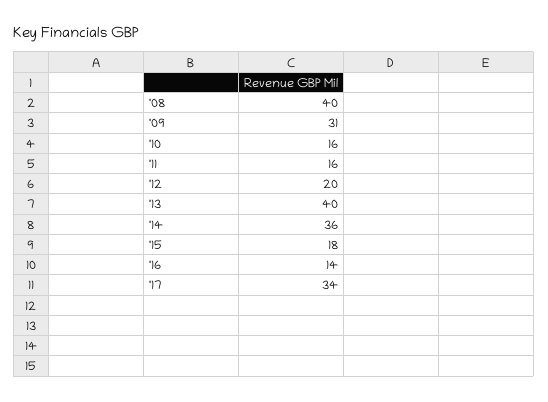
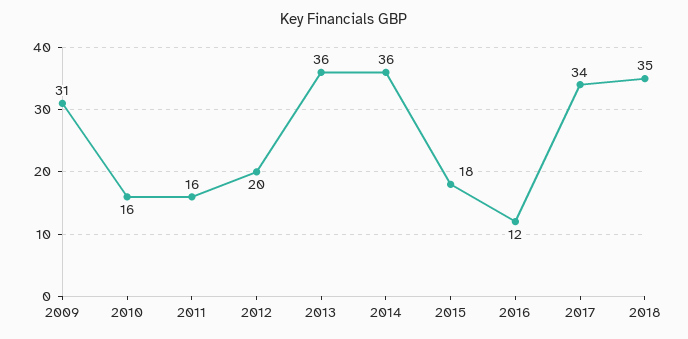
'08: 40 -> none
'13: 40 -> 36
'16: 14 -> 12
2018: none -> 35

